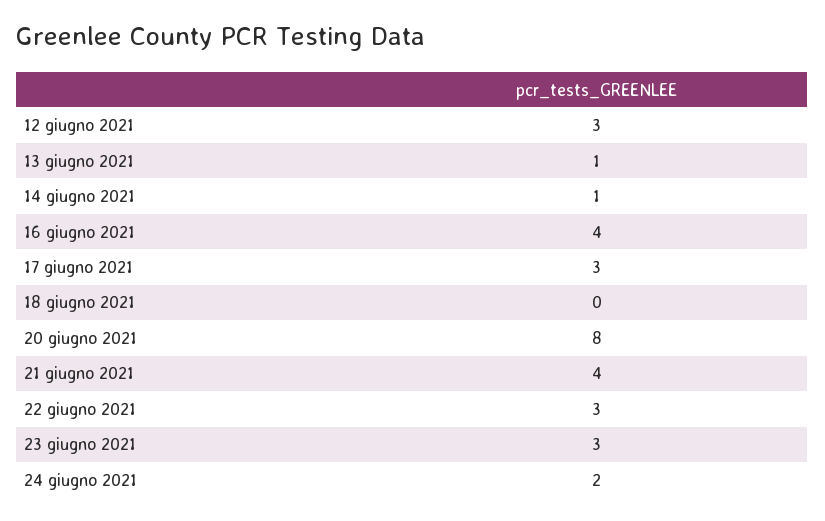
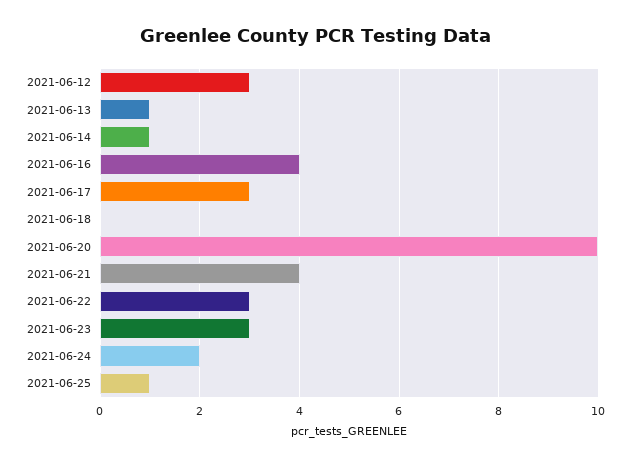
20 giugno 2021: 8 -> 10
2021-06-25: none -> 1

